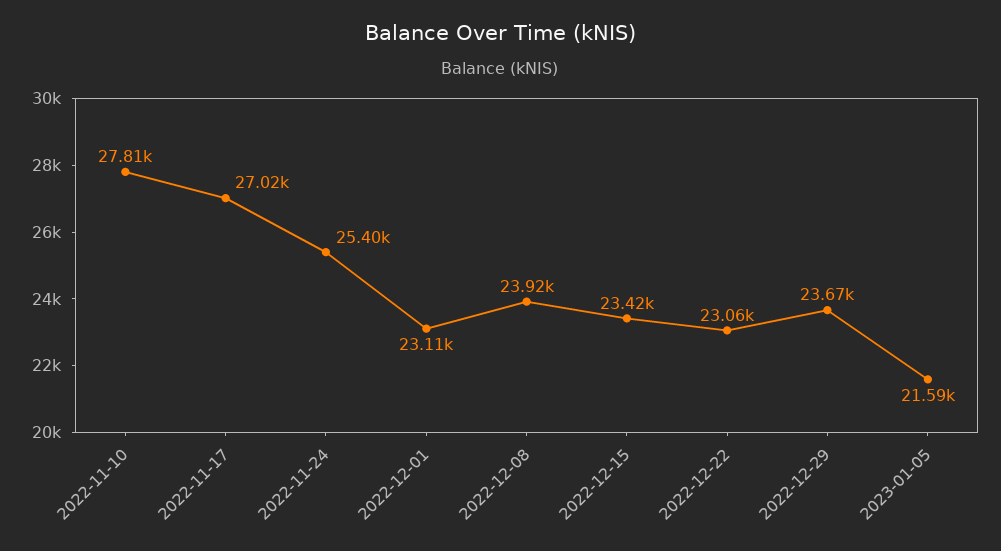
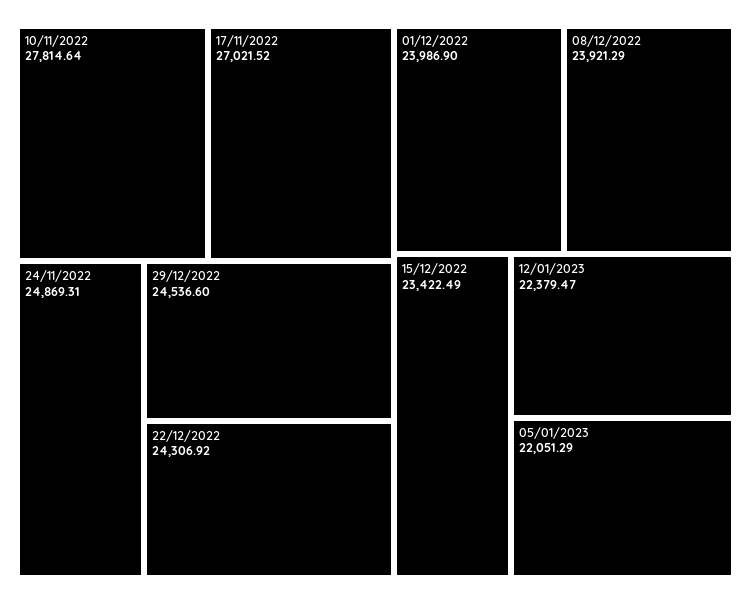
2022-11-24: 25400 -> 24869.31
2022-12-01: 23110 -> 23986.9
2022-12-22: 23060 -> 24306.92
2022-12-29: 23670 -> 24536.6
2023-01-05: 21590 -> 22051.29
12/01/2023: none -> 22379.47

